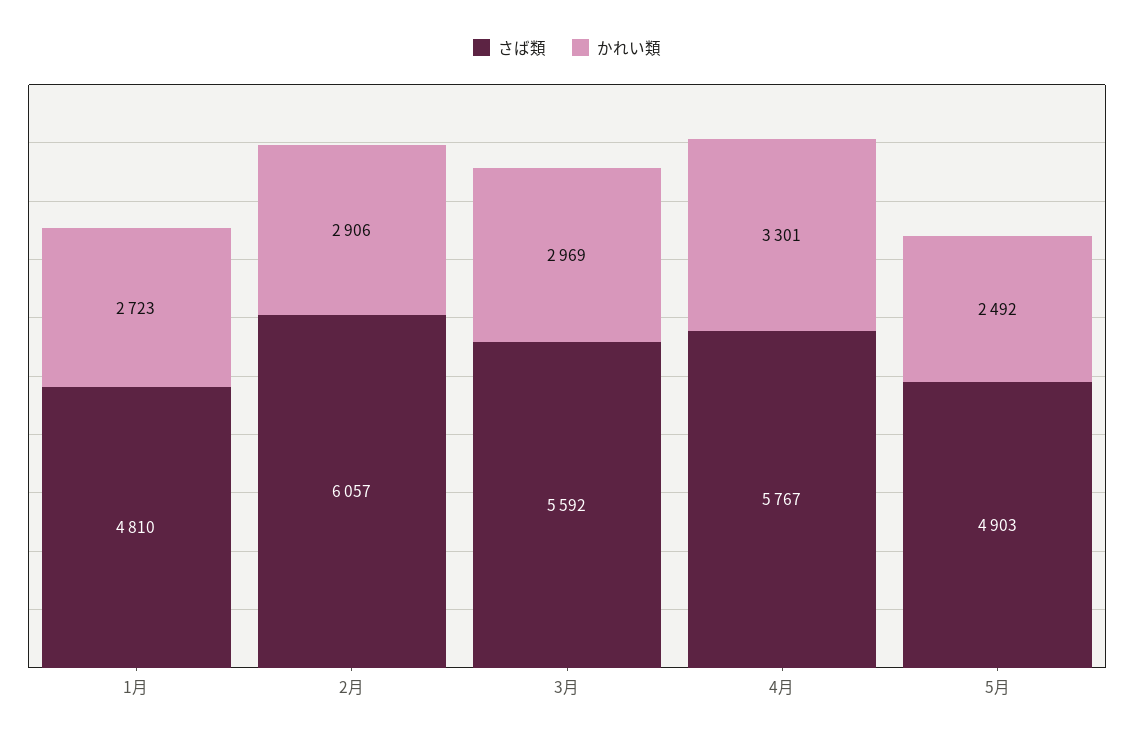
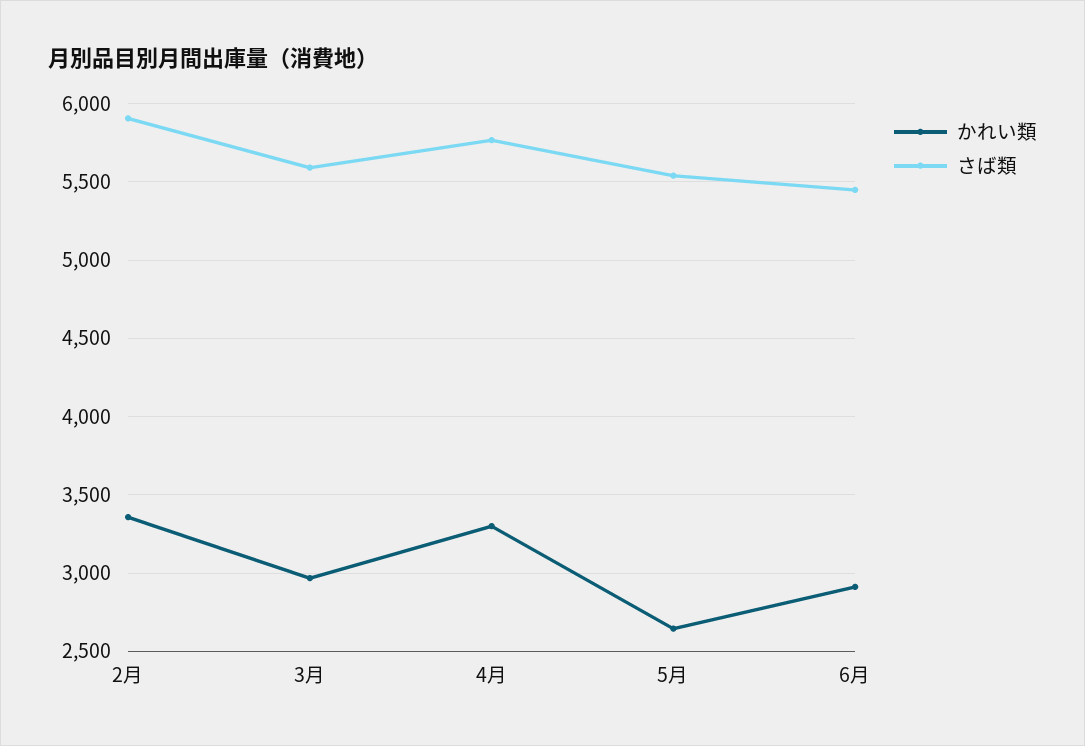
さば類, 1月: 4810 -> none
かれい類, 1月: 2723 -> none
さば類, 2月: 6057 -> 5900
かれい類, 2月: 2906 -> 3350
さば類, 5月: 4903 -> 5550
かれい類, 5月: 2492 -> 2650
かれい類, 6月: none -> 2900
さば類, 6月: none -> 5450

